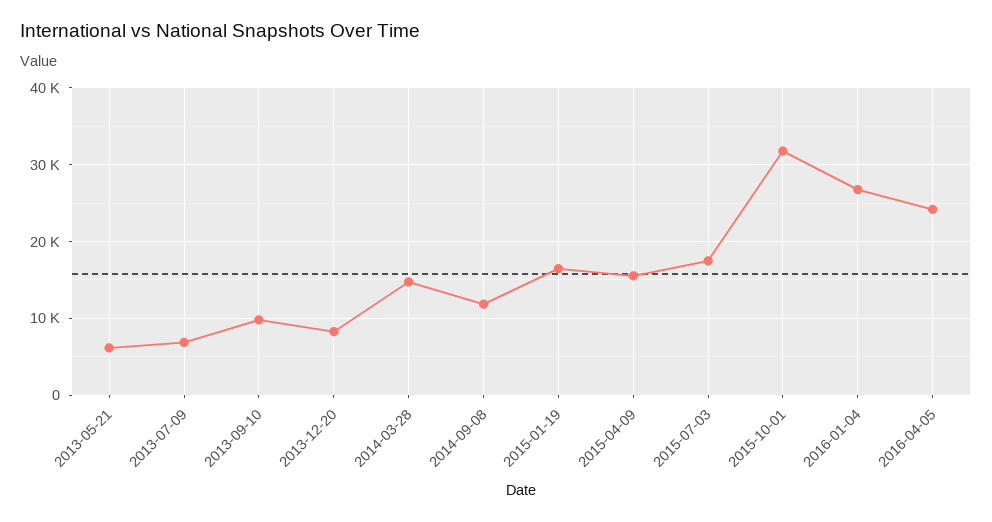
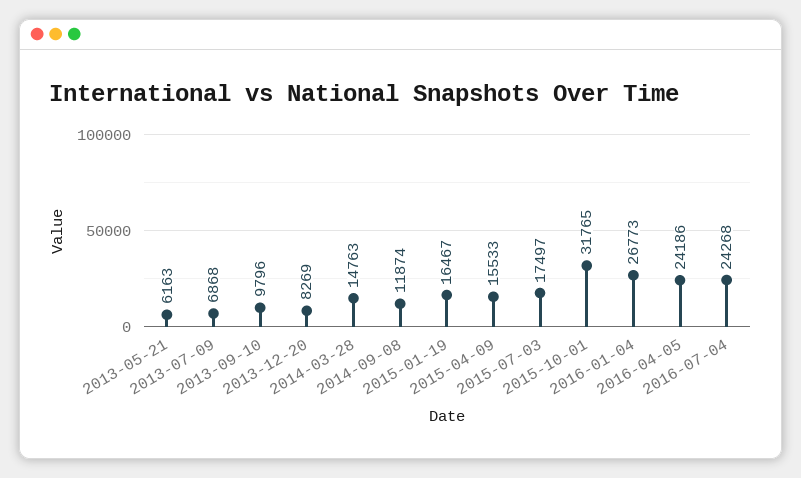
2016-07-04: none -> 24268

